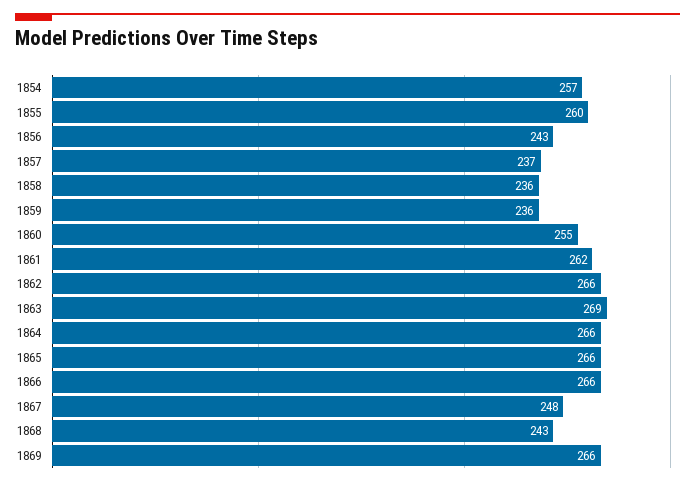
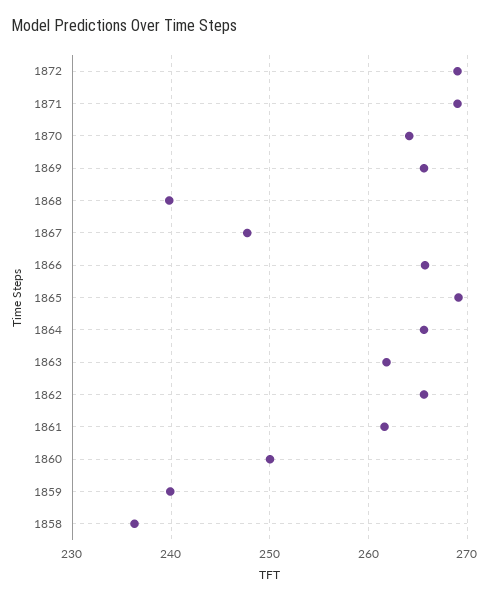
1854: 257 -> none
1855: 260 -> none
1856: 243 -> none
1857: 237 -> none
1859: 236 -> 240
1860: 255 -> 250
1863: 269 -> 262
1865: 266 -> 269
1868: 243 -> 240
1872: none -> 269
1871: none -> 269
1870: none -> 264

